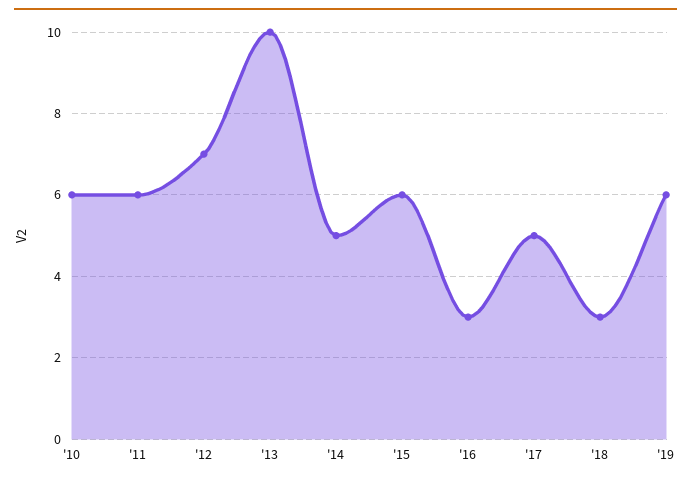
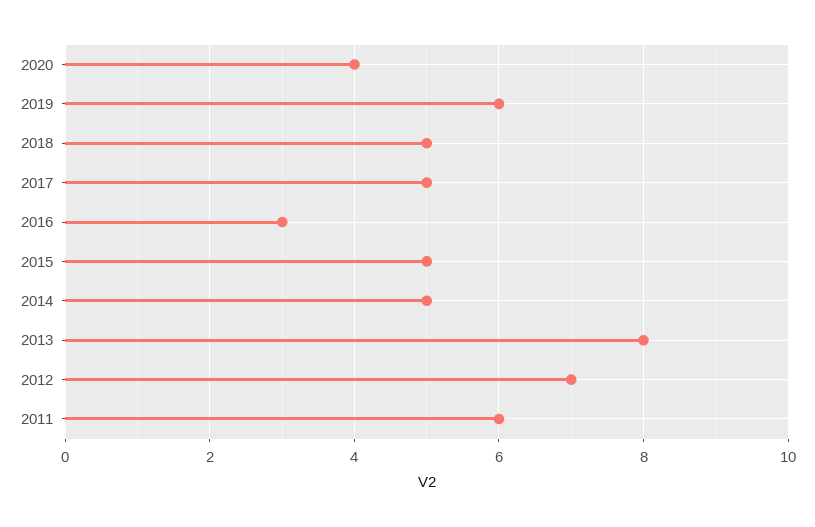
'10: 6 -> none
'13: 10 -> 8
'15: 6 -> 5
'18: 3 -> 5
2020: none -> 4

